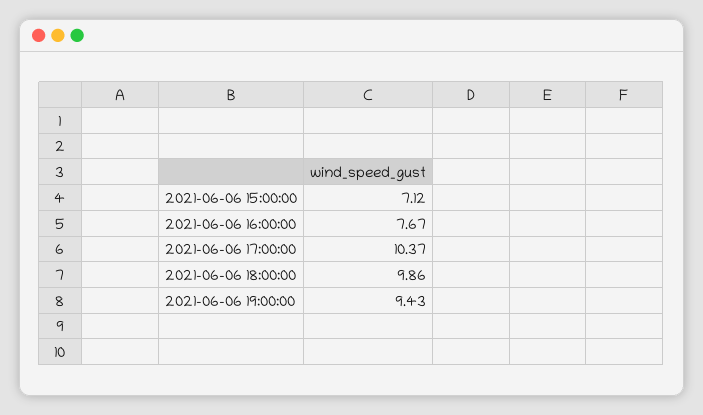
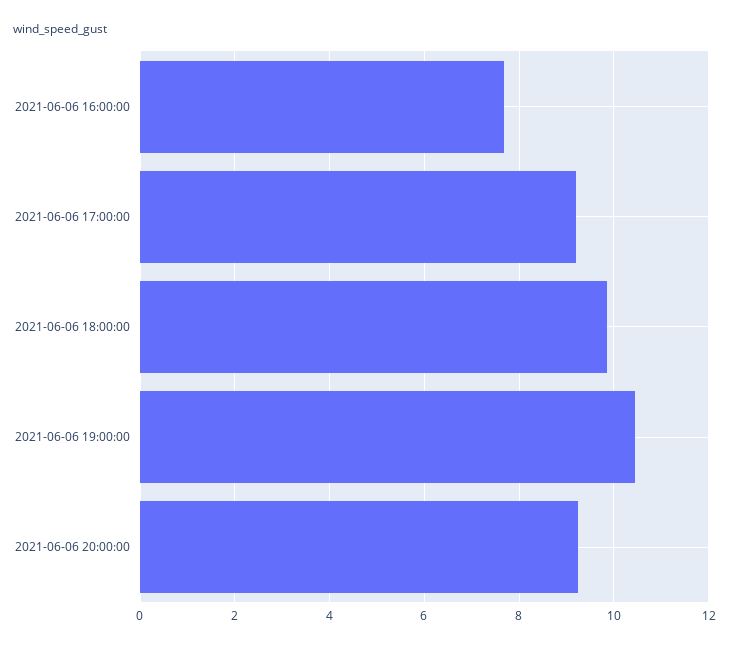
2021-06-06 15:00:00: 7.12 -> none
2021-06-06 17:00:00: 10.37 -> 9.2
2021-06-06 19:00:00: 9.43 -> 10.4
2021-06-06 20:00:00: none -> 9.2

